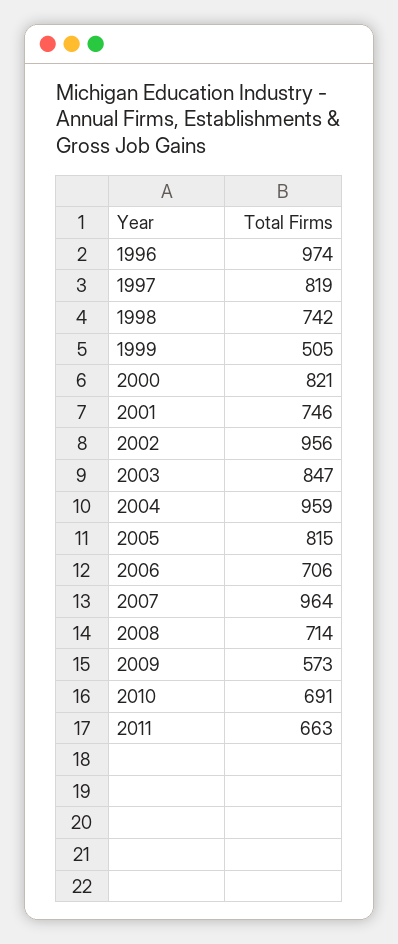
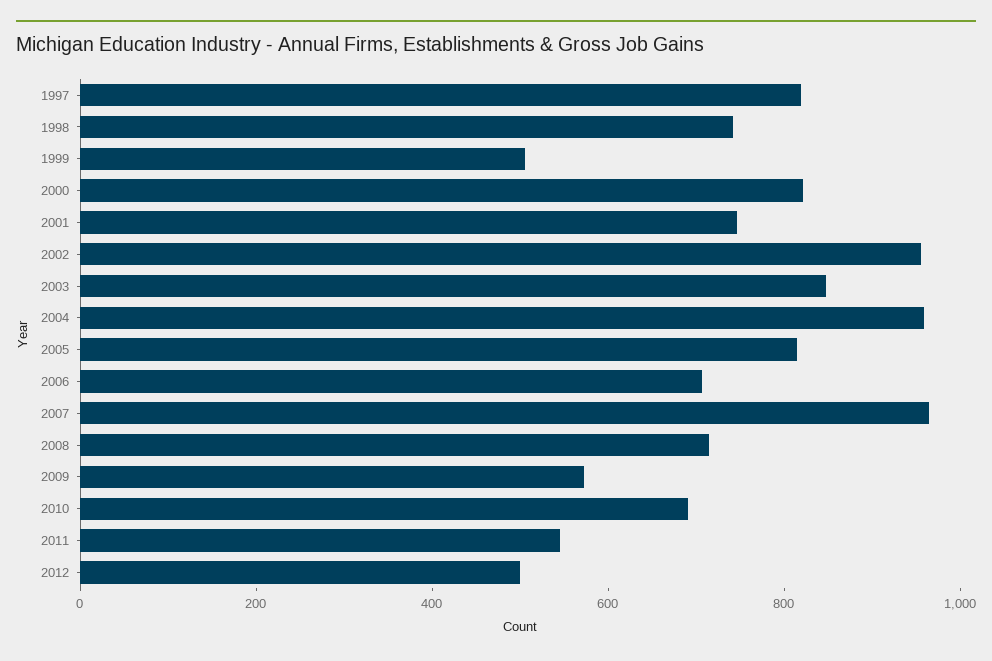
1996: 974 -> none
2011: 663 -> 550
2012: none -> 500

